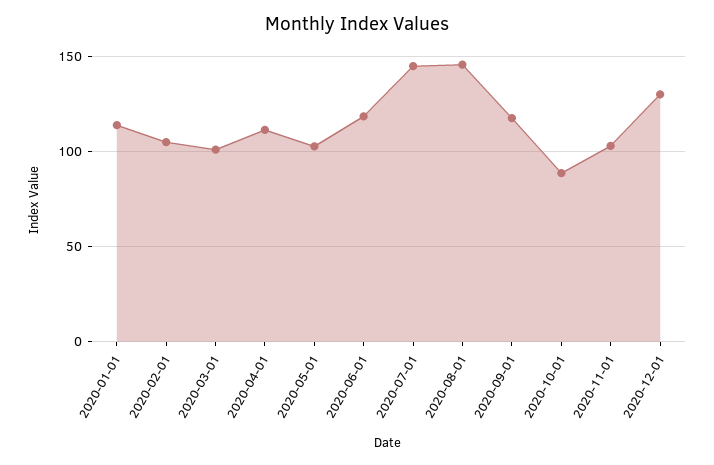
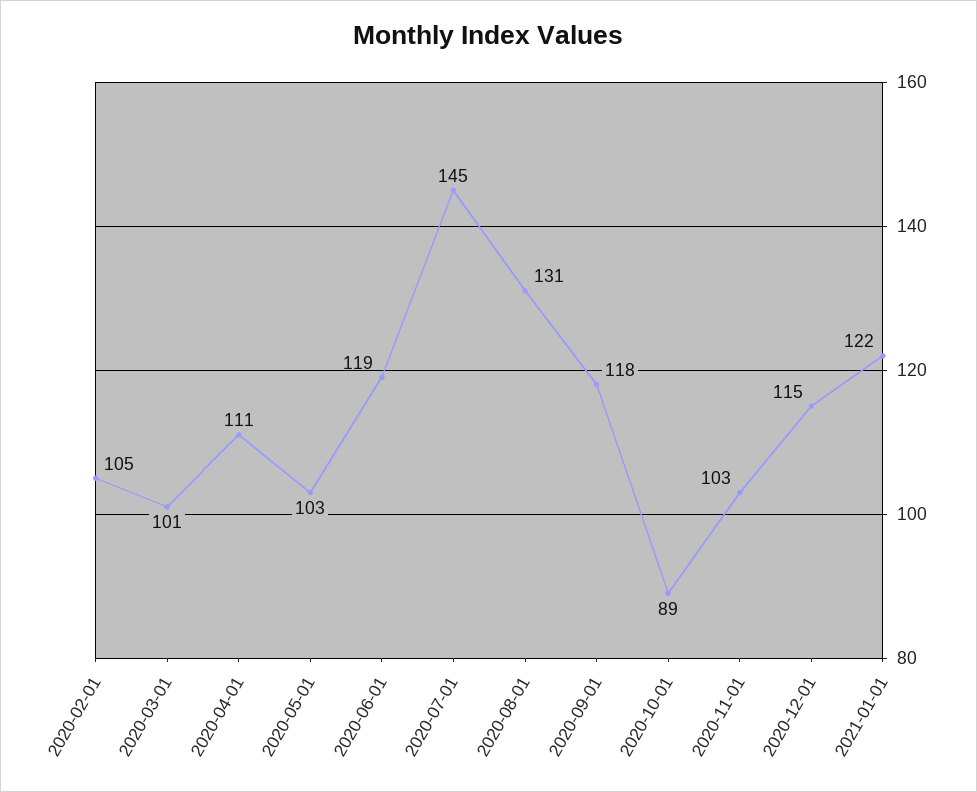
2020-01-01: 115 -> none
2020-08-01: 145 -> 131
2020-12-01: 130 -> 115
2021-01-01: none -> 122

